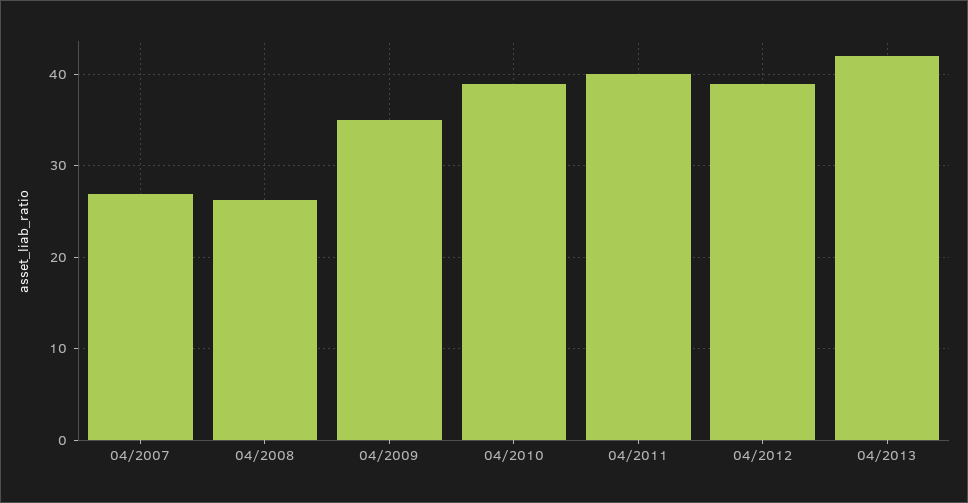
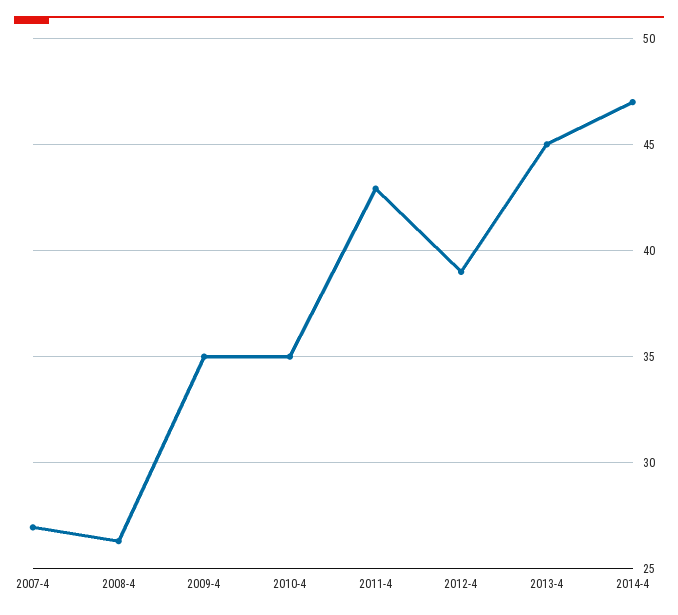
04/2010: 39 -> 35
04/2011: 40 -> 43
04/2013: 42 -> 45
2014-4: none -> 47

